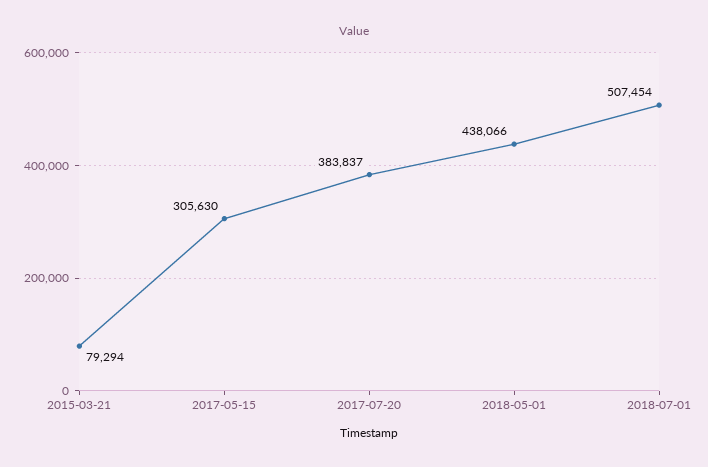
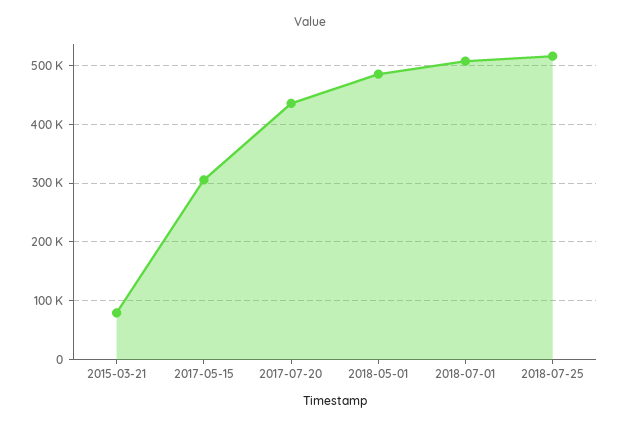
2017-07-20: 383837 -> 440000
2018-05-01: 438066 -> 480000
2018-07-25: none -> 520000

